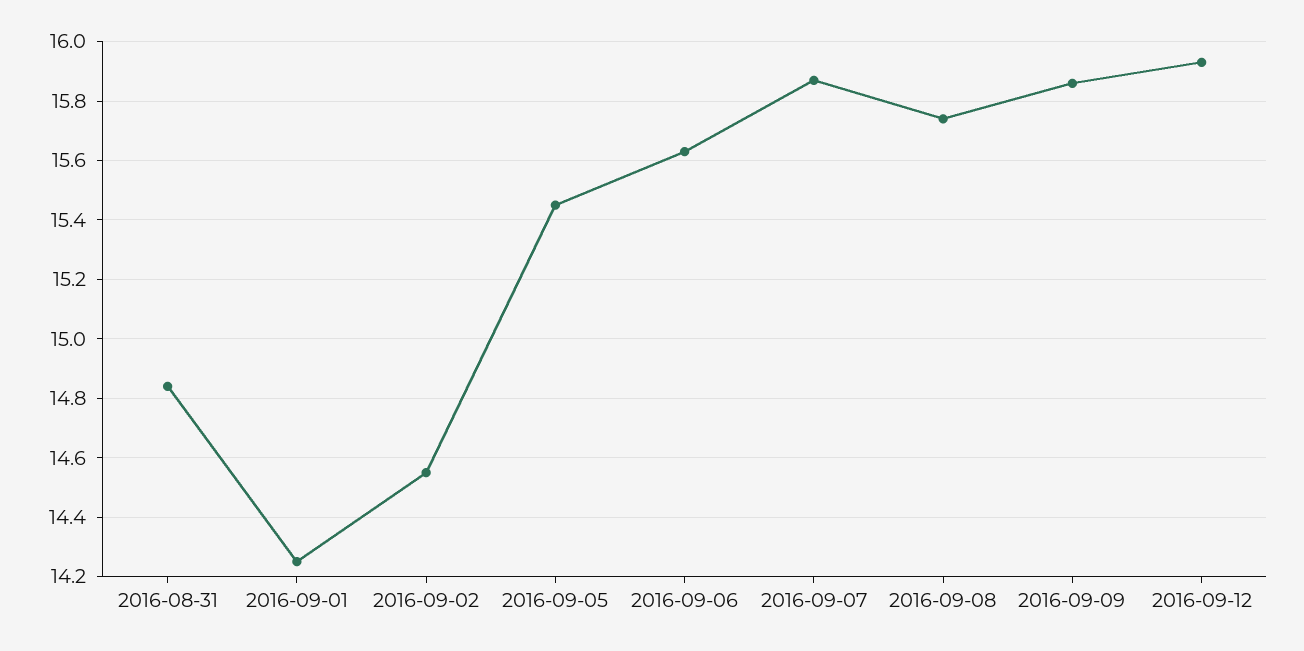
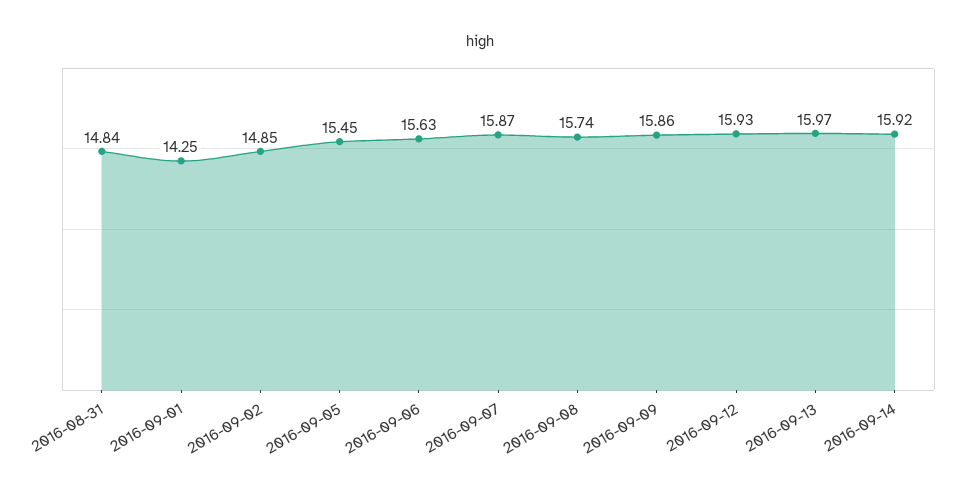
2016-09-02: 14.55 -> 14.85
2016-09-13: none -> 15.97
2016-09-14: none -> 15.92

